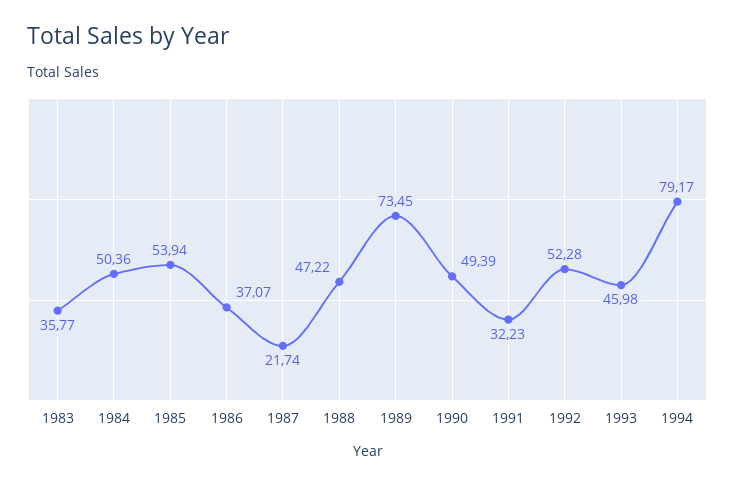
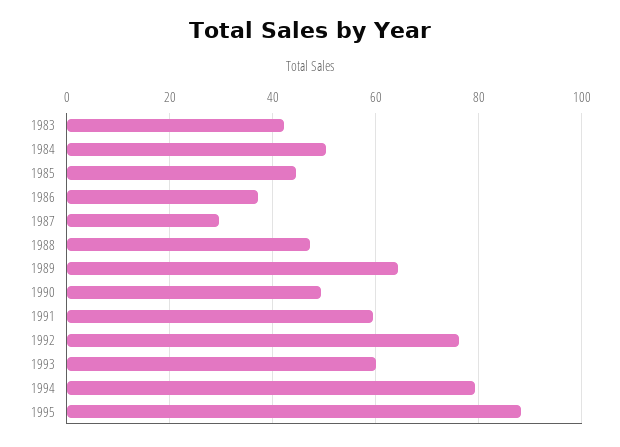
1983: 35.77 -> 42
1985: 53.94 -> 44
1987: 21.74 -> 30
1989: 73.45 -> 64
1991: 32.23 -> 60
1992: 52.28 -> 76
1993: 45.98 -> 60
1995: none -> 88

